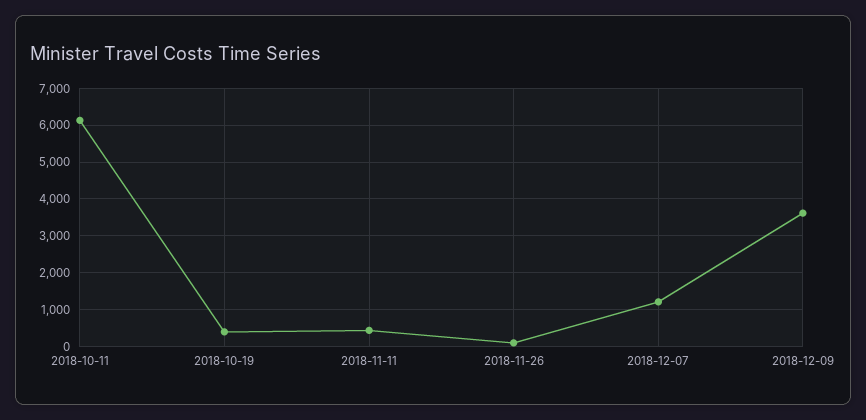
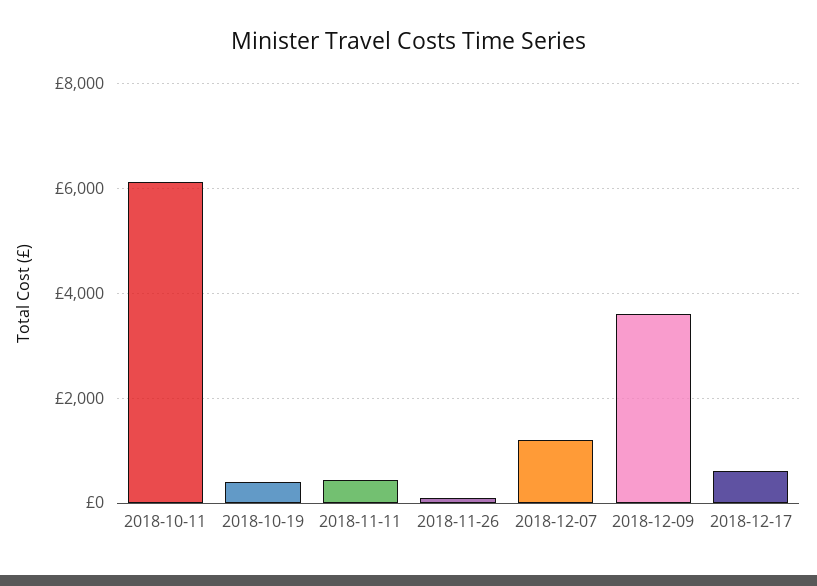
2018-12-17: none -> 600

